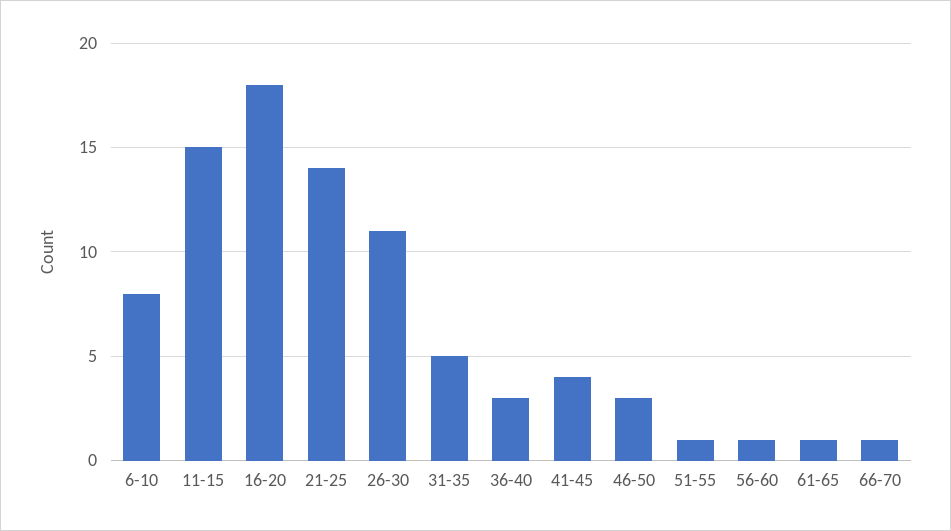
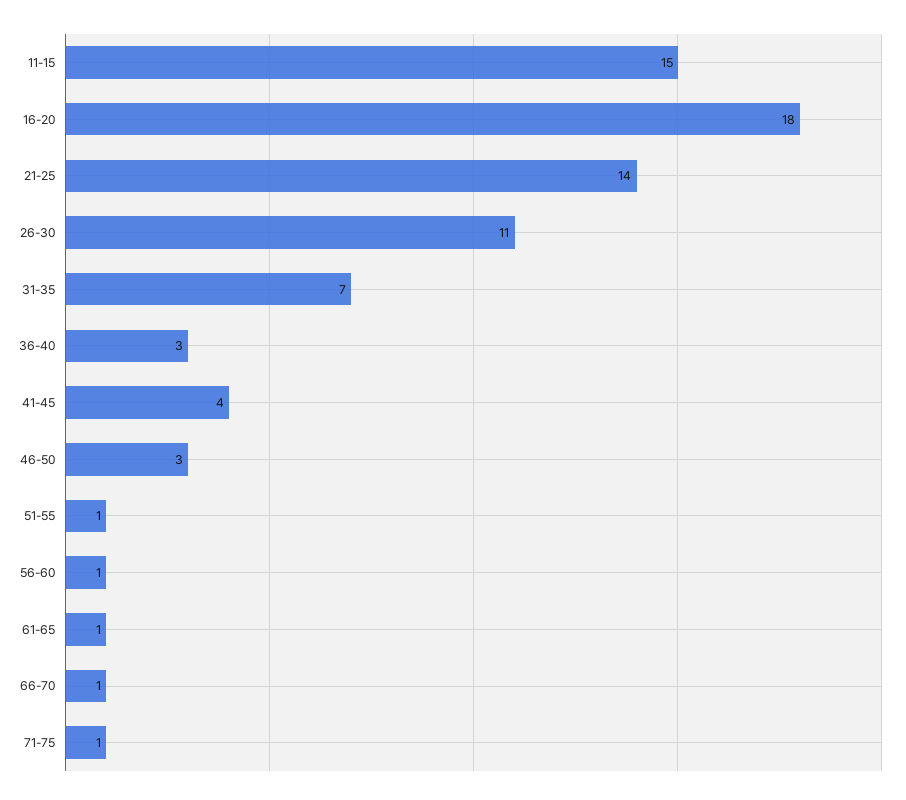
6-10: 8 -> none
31-35: 5 -> 7
71-75: none -> 1

